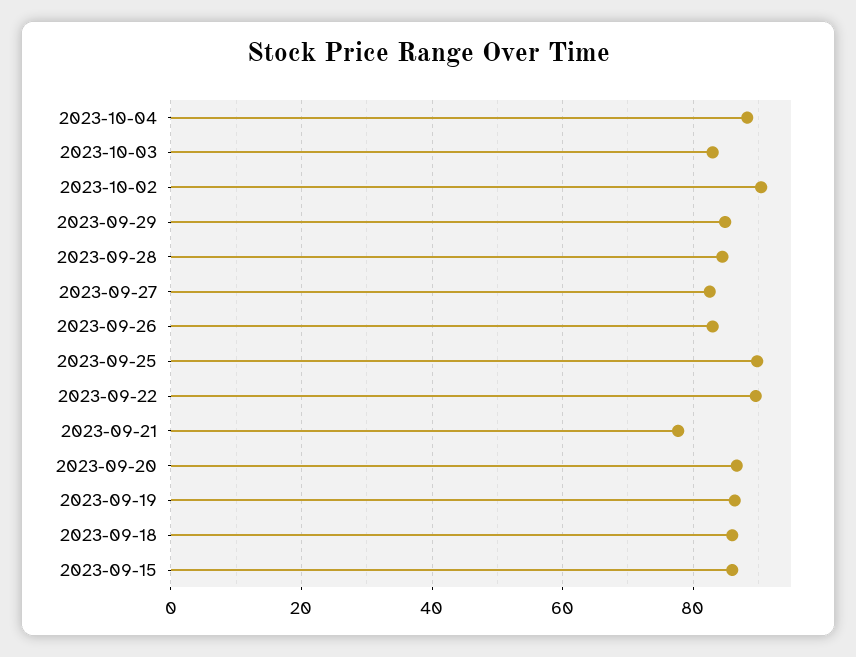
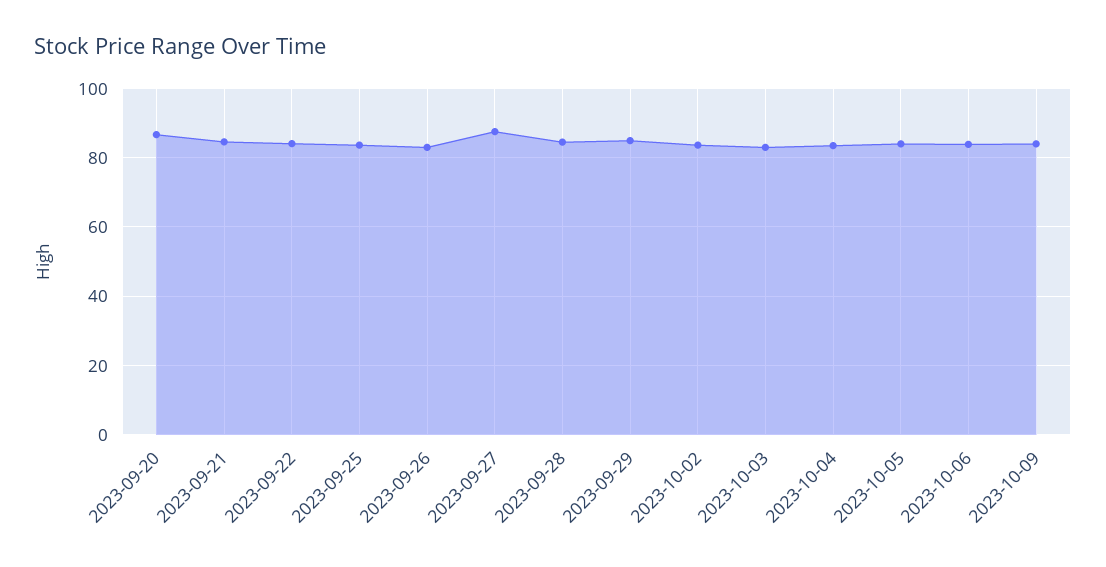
2023-10-04: 88 -> 84
2023-10-02: 90 -> 84
2023-09-27: 82 -> 88
2023-09-25: 90 -> 84
2023-09-22: 90 -> 84
2023-09-21: 78 -> 84
2023-09-19: 86 -> none
2023-09-18: 86 -> none
2023-09-15: 86 -> none
2023-10-05: none -> 84
2023-10-06: none -> 84
2023-10-09: none -> 84

